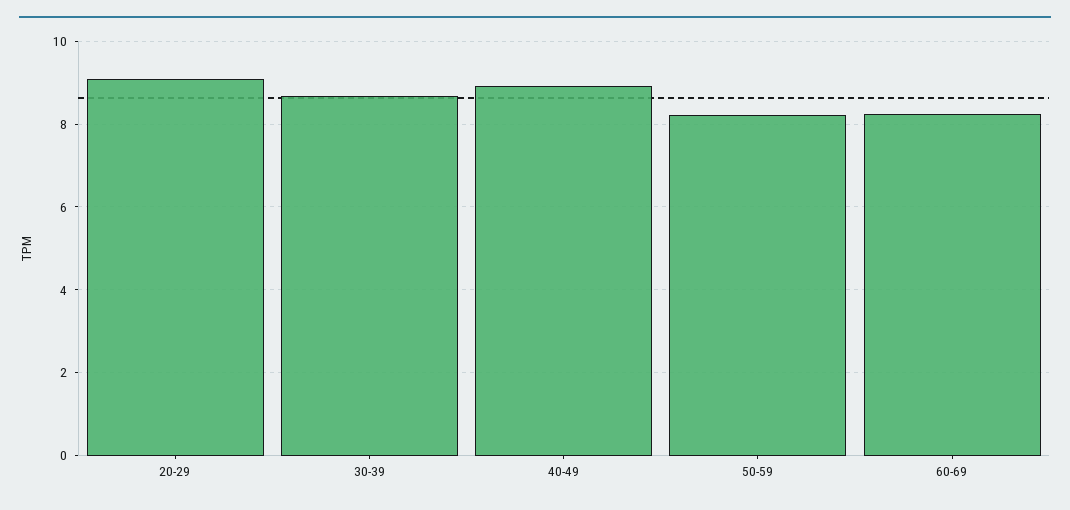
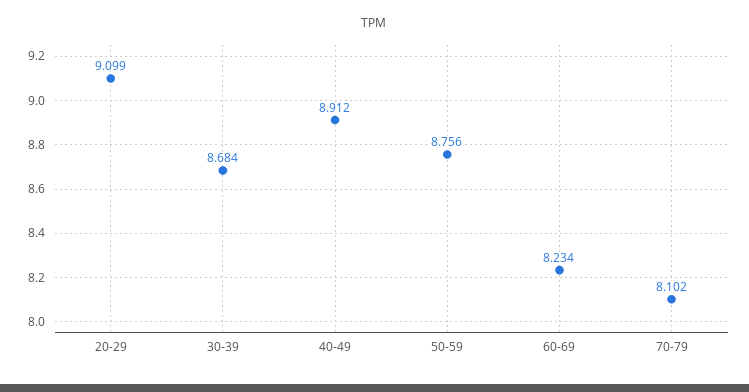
50-59: 8.2 -> 8.756
70-79: none -> 8.102

